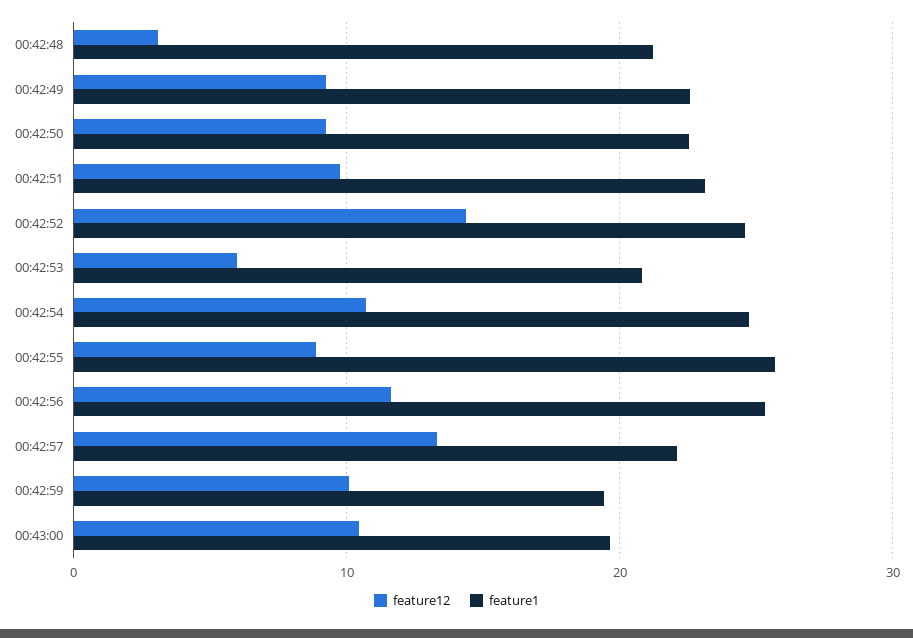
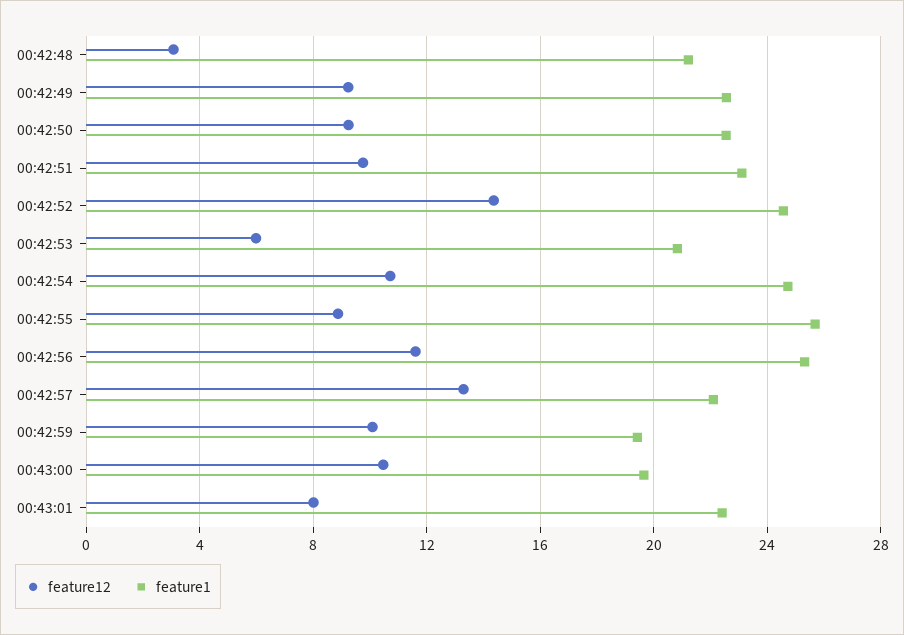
feature12, 00:43:01: none -> 8
feature1, 00:43:01: none -> 22.5

